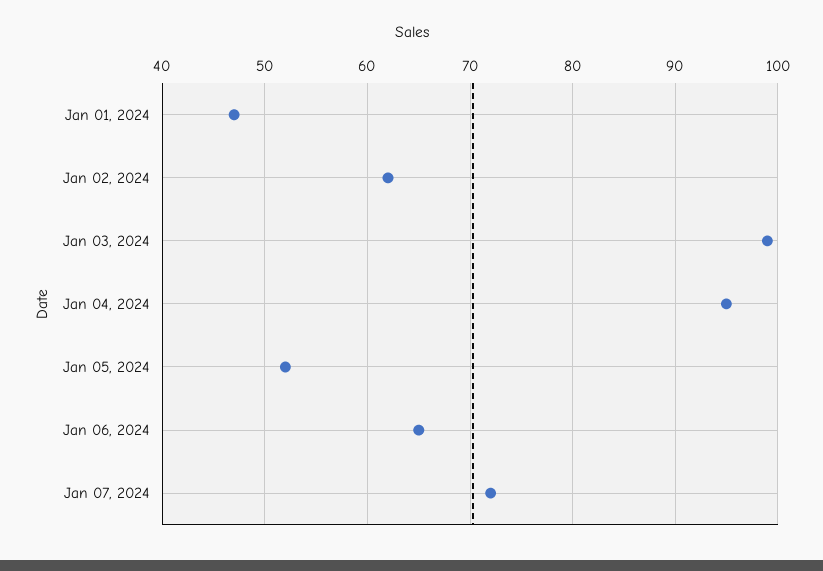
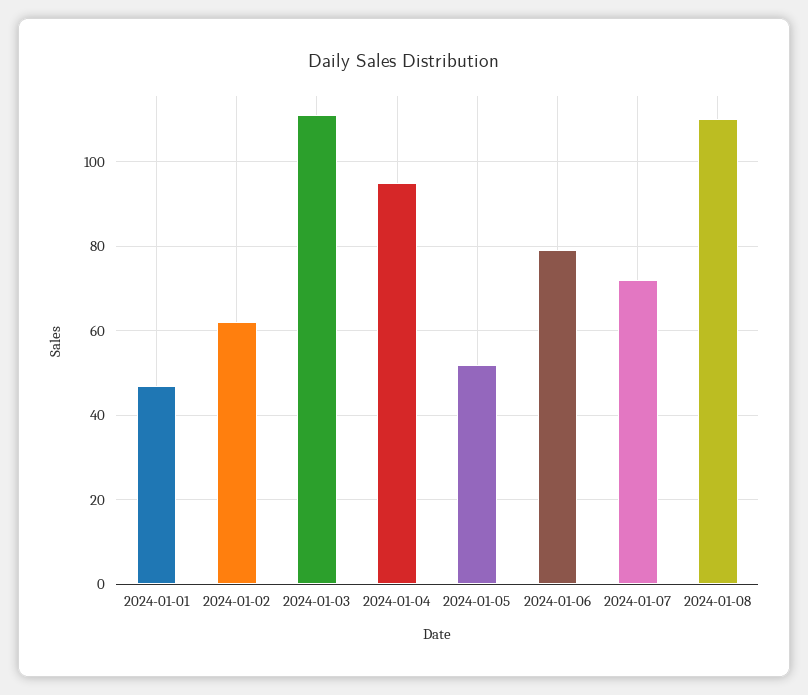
Jan 03, 2024: 99 -> 110
Jan 06, 2024: 65 -> 80
2024-01-08: none -> 110

